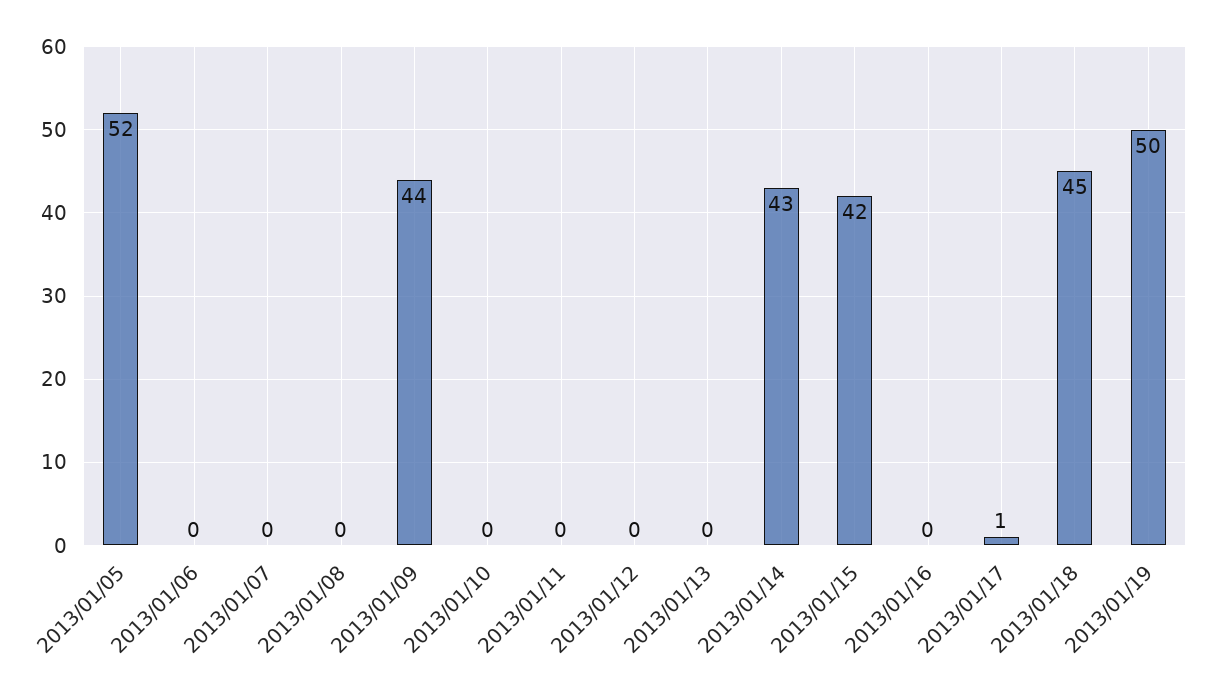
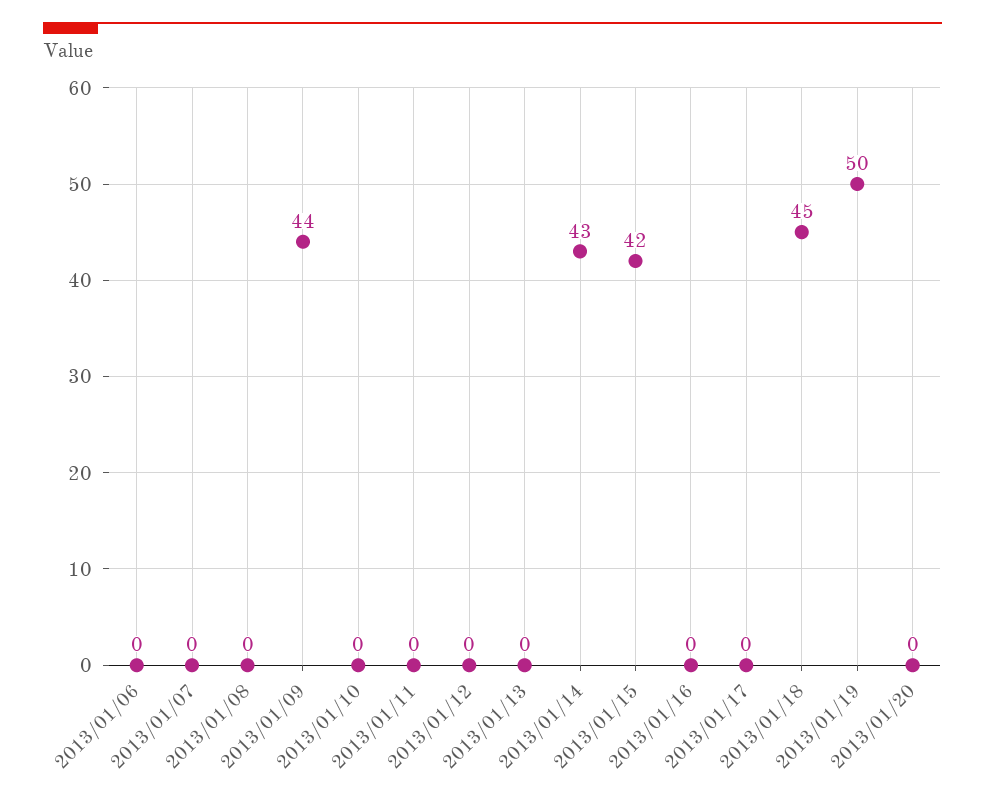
2013/01/05: 52 -> none
2013/01/17: 1 -> 0
2013/01/20: none -> 0

